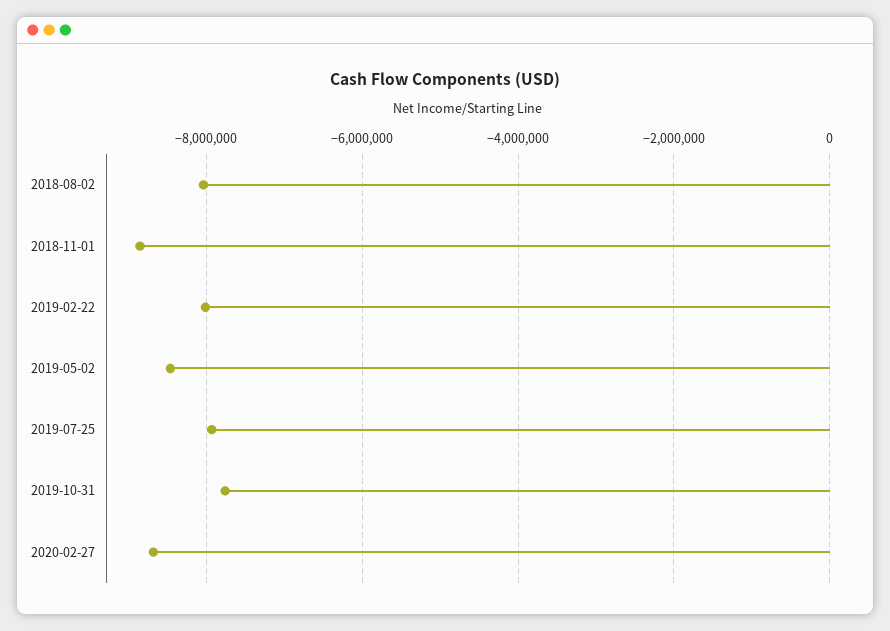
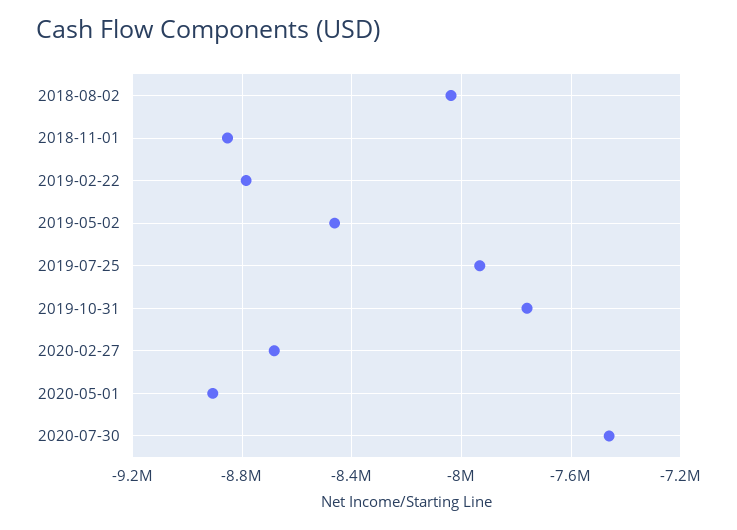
2019-02-22: -8000000 -> -8800000
2020-05-01: none -> -8900000
2020-07-30: none -> -7450000

